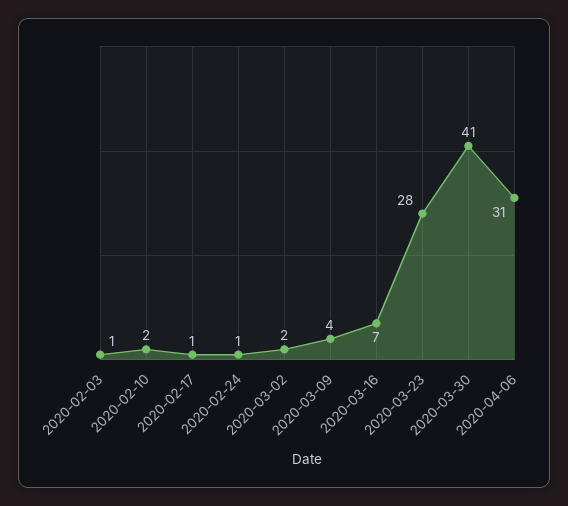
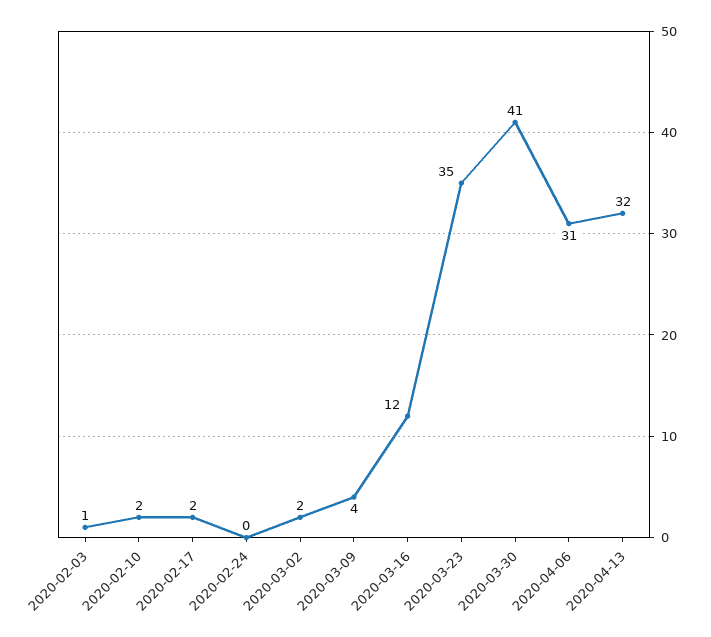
2020-02-17: 1 -> 2
2020-02-24: 1 -> 0
2020-03-16: 7 -> 12
2020-03-23: 28 -> 35
2020-04-13: none -> 32

